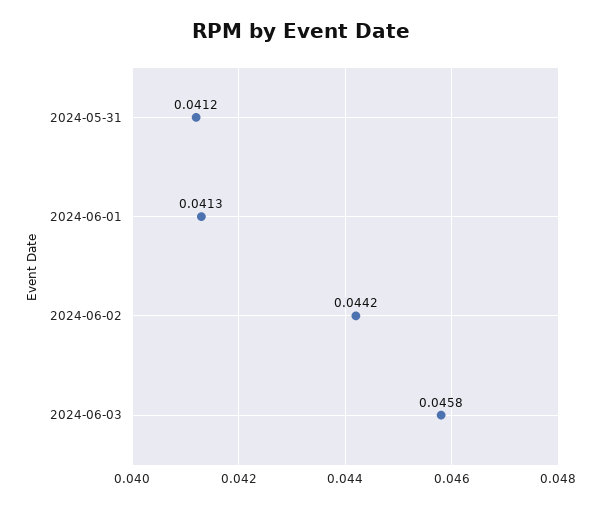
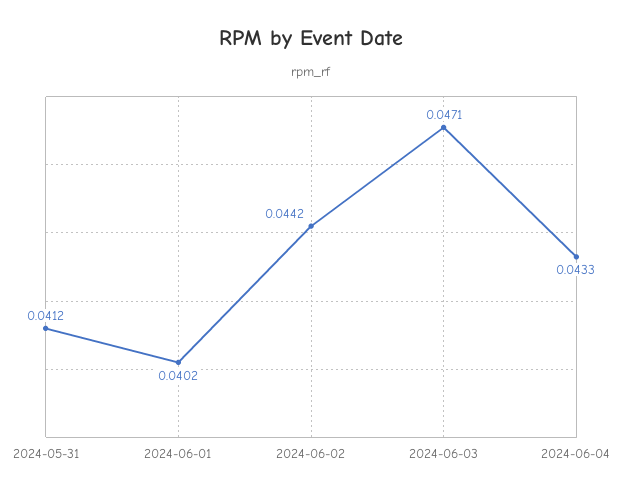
2024-06-01: 0.0413 -> 0.0402
2024-06-03: 0.0458 -> 0.0471
2024-06-04: none -> 0.0433

